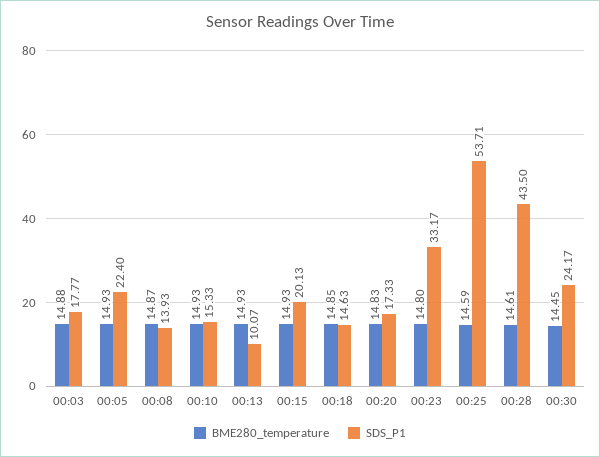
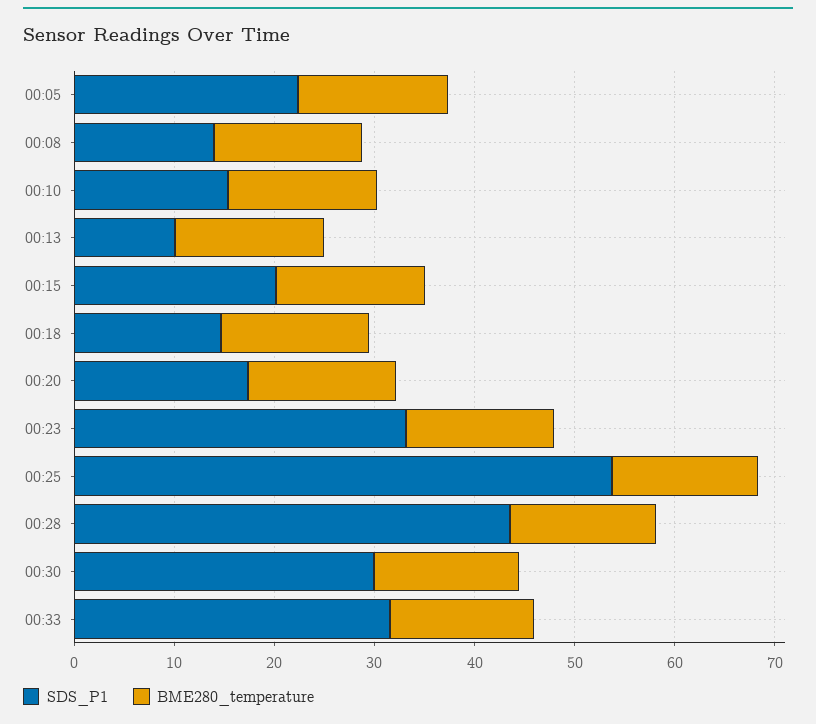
BME280_temperature, 00:03: 14.88 -> none
SDS_P1, 00:03: 17.77 -> none
SDS_P1, 00:30: 24.17 -> 30
SDS_P1, 00:33: none -> 32
BME280_temperature, 00:33: none -> 14

